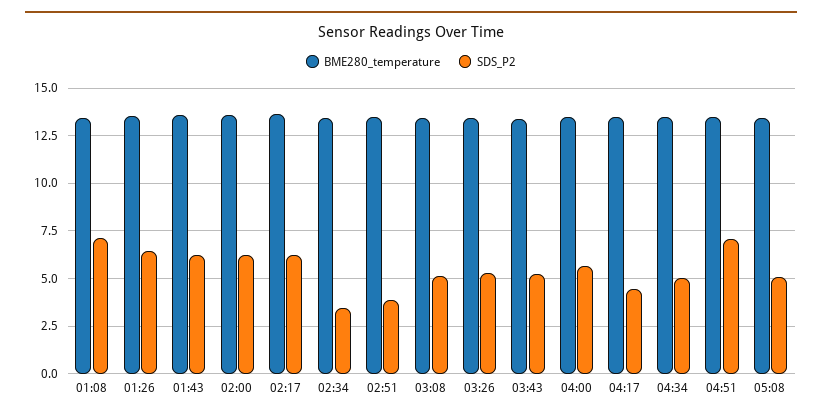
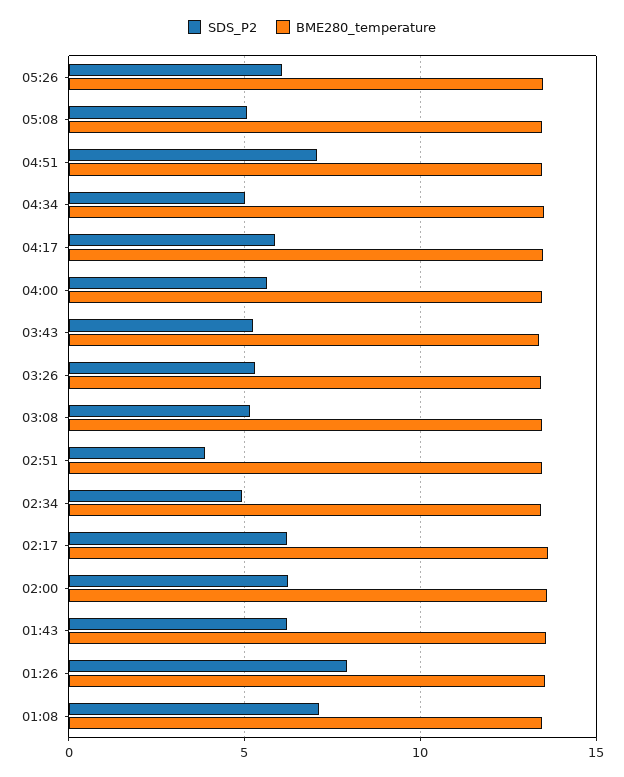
SDS_P2, 01:26: 6.5 -> 8
SDS_P2, 02:34: 3.5 -> 5
SDS_P2, 04:17: 4.5 -> 6
SDS_P2, 05:26: none -> 6
BME280_temperature, 05:26: none -> 13.5

